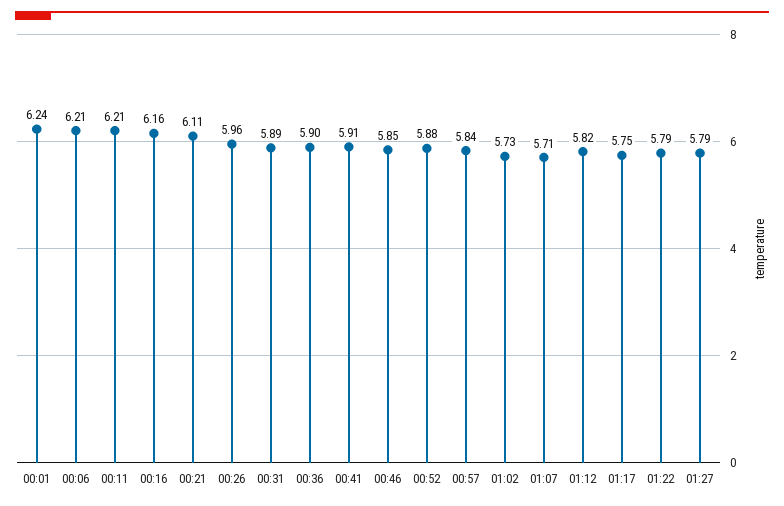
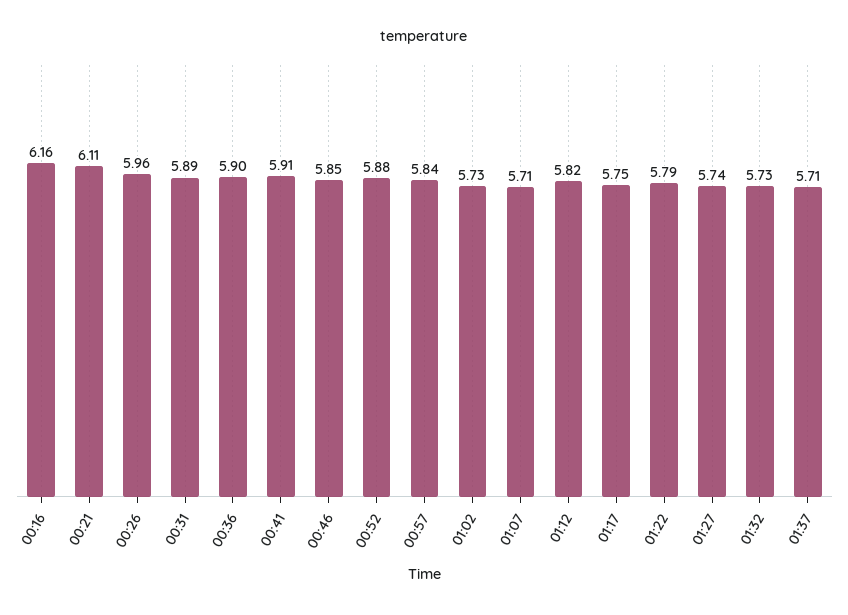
00:01: 6.24 -> none
00:06: 6.21 -> none
00:11: 6.21 -> none
01:27: 5.79 -> 5.74
01:32: none -> 5.73
01:37: none -> 5.71

